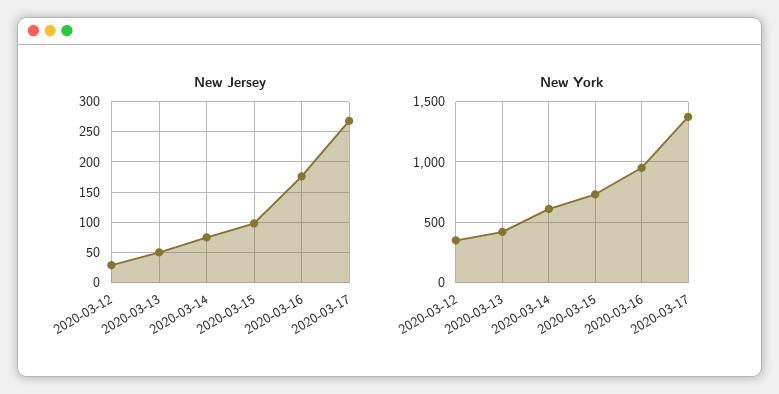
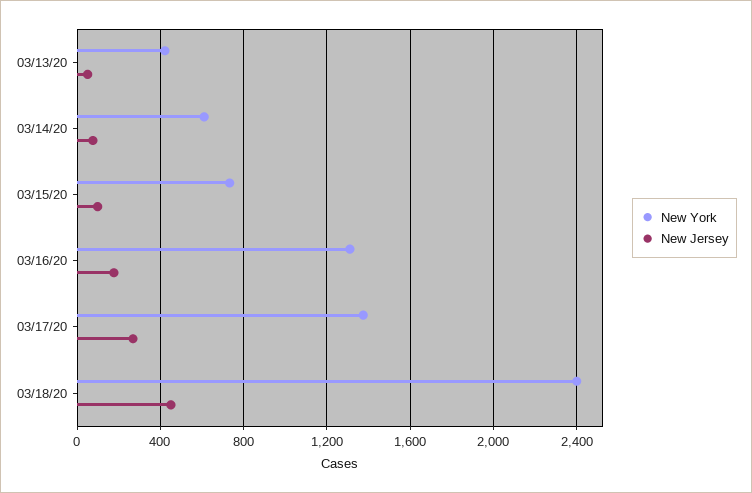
New Jersey, 2020-03-12: 30 -> none
New York, 2020-03-12: 350 -> none
New York, 2020-03-16: 950 -> 1300
New York, 03/18/20: none -> 2400
New Jersey, 03/18/20: none -> 450

